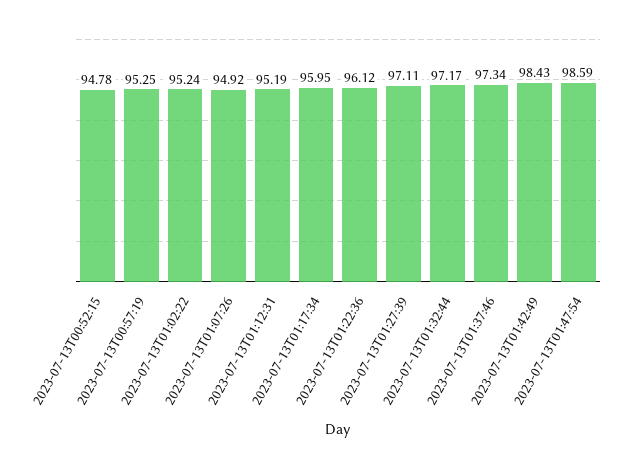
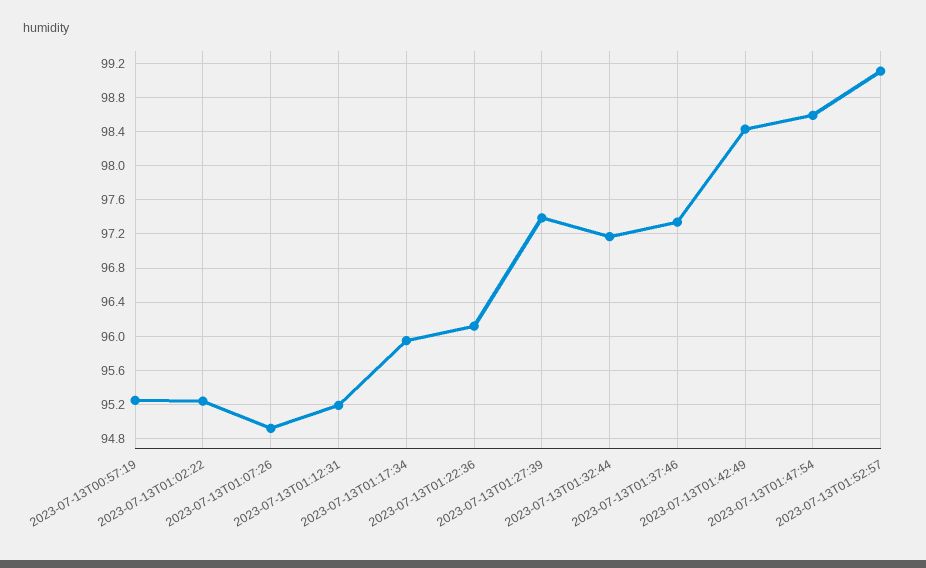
2023-07-13T00:52:15: 94.78 -> none
2023-07-13T01:27:39: 97.11 -> 97.4
2023-07-13T01:52:57: none -> 99.1

